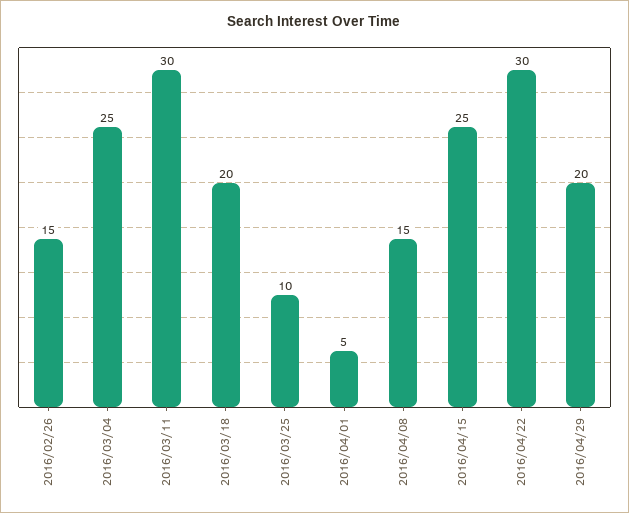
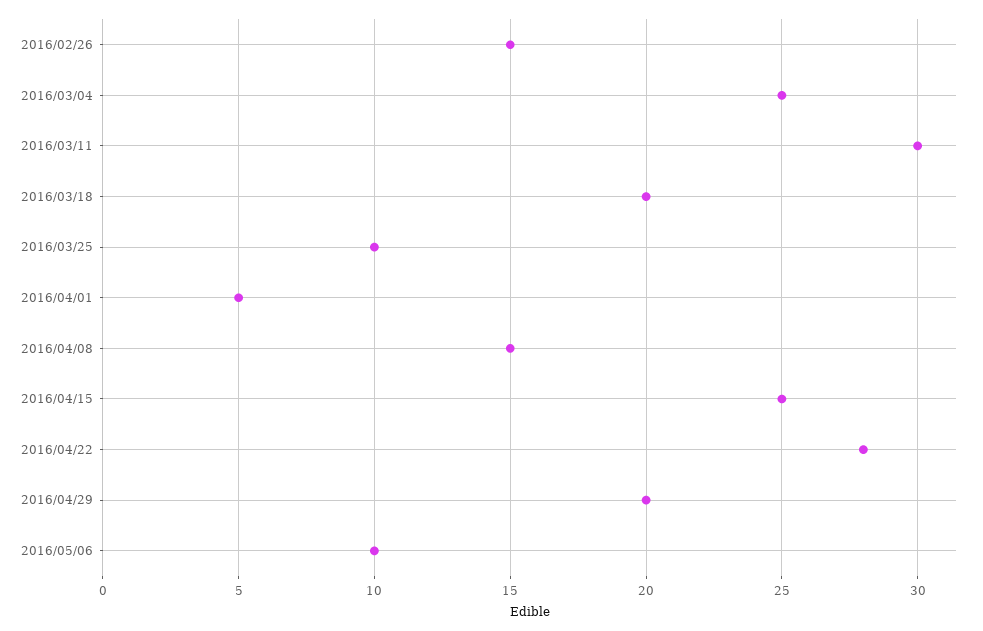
2016/04/22: 30 -> 28
2016/05/06: none -> 10

